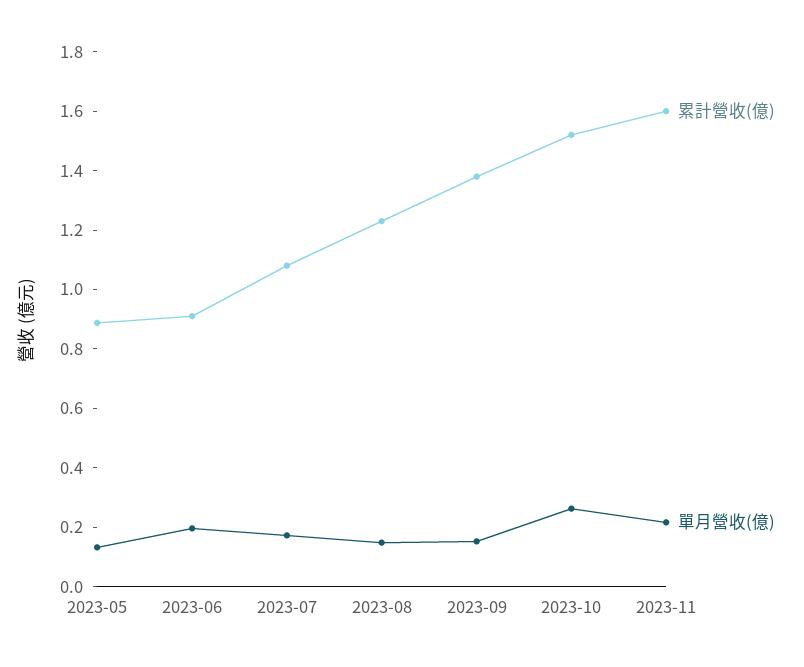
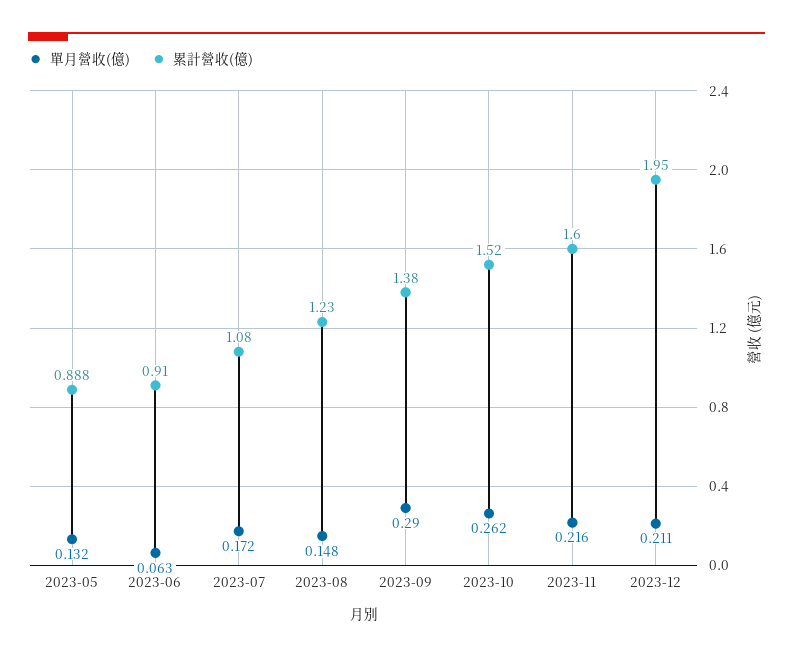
單月營收(億), 2023-06: 0.2 -> 0.063
單月營收(億), 2023-09: 0.15 -> 0.29
單月營收(億), 2023-12: none -> 0.211
累計營收(億), 2023-12: none -> 1.95

